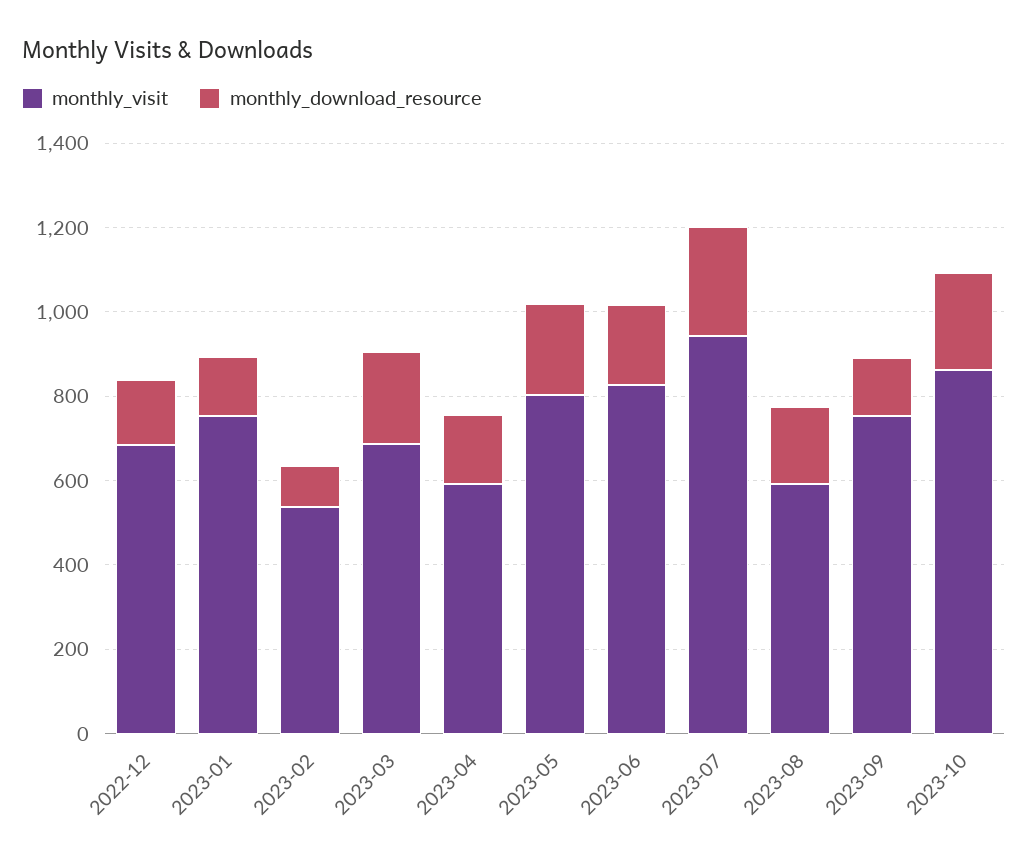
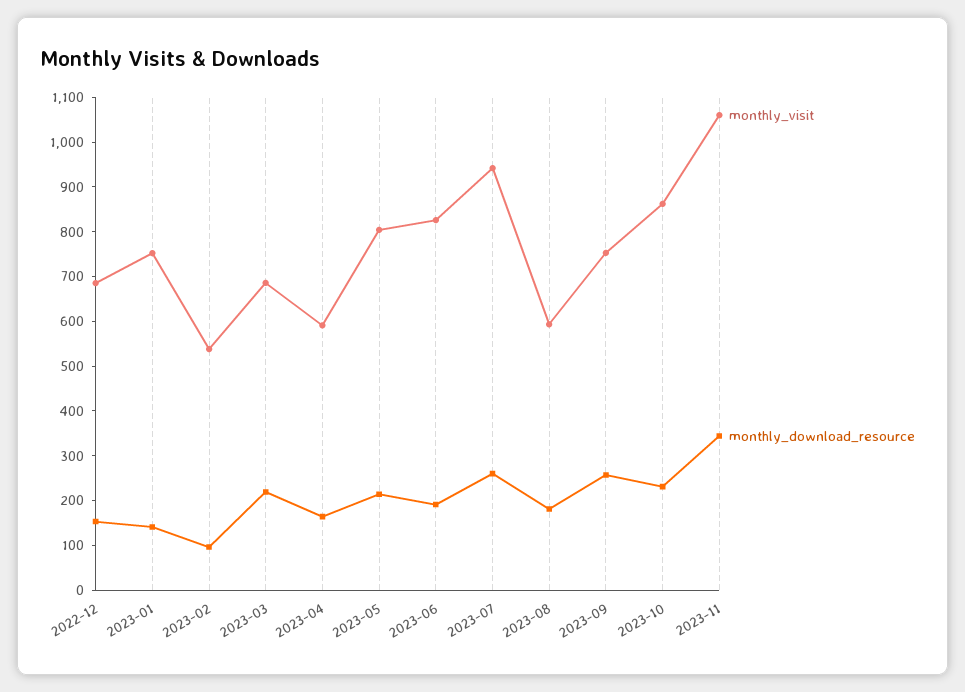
monthly_download_resource, 2023-09: 150 -> 260
monthly_visit, 2023-11: none -> 1060
monthly_download_resource, 2023-11: none -> 340

